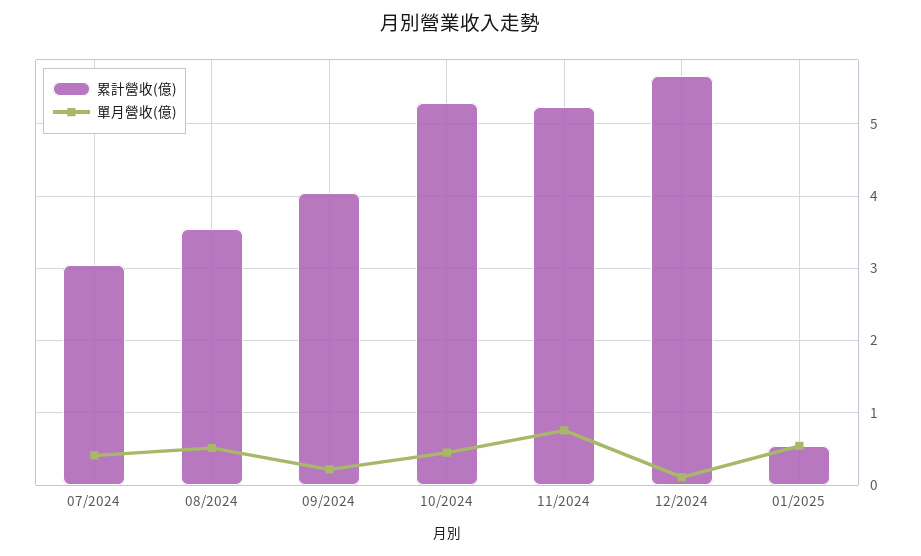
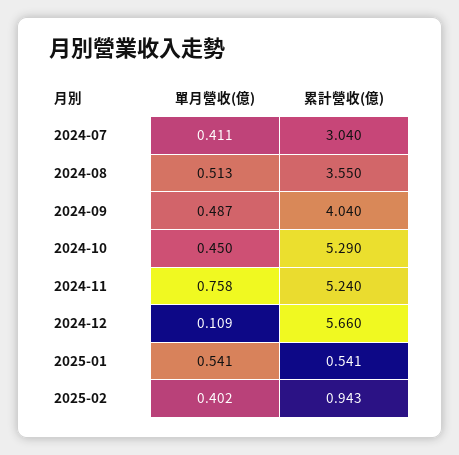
單月營收(億), 09/2024: 0.2 -> 0.487
單月營收(億), 2025-02: none -> 0.402
累計營收(億), 2025-02: none -> 0.943

